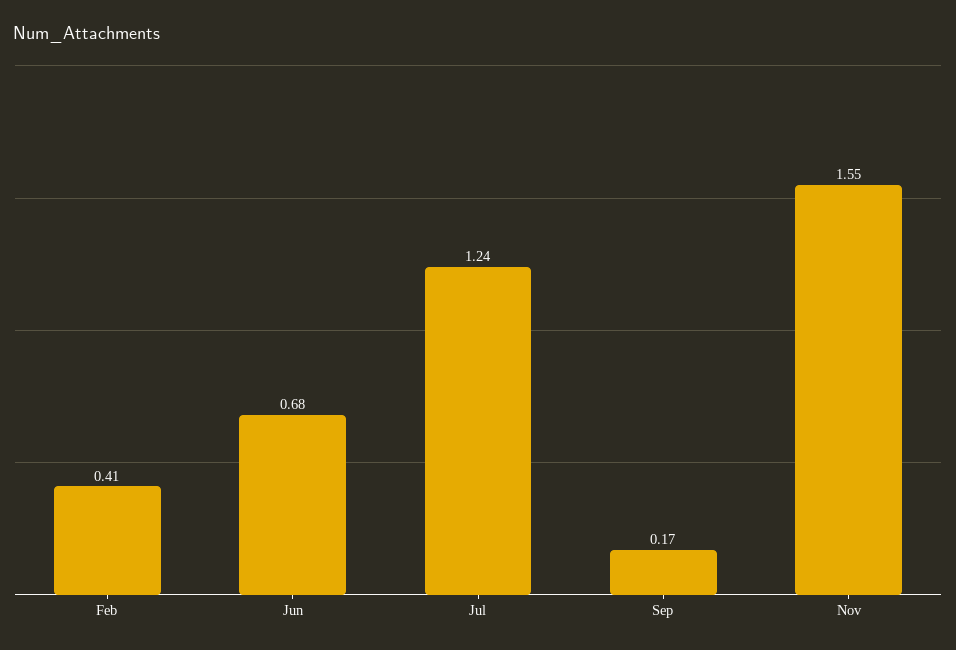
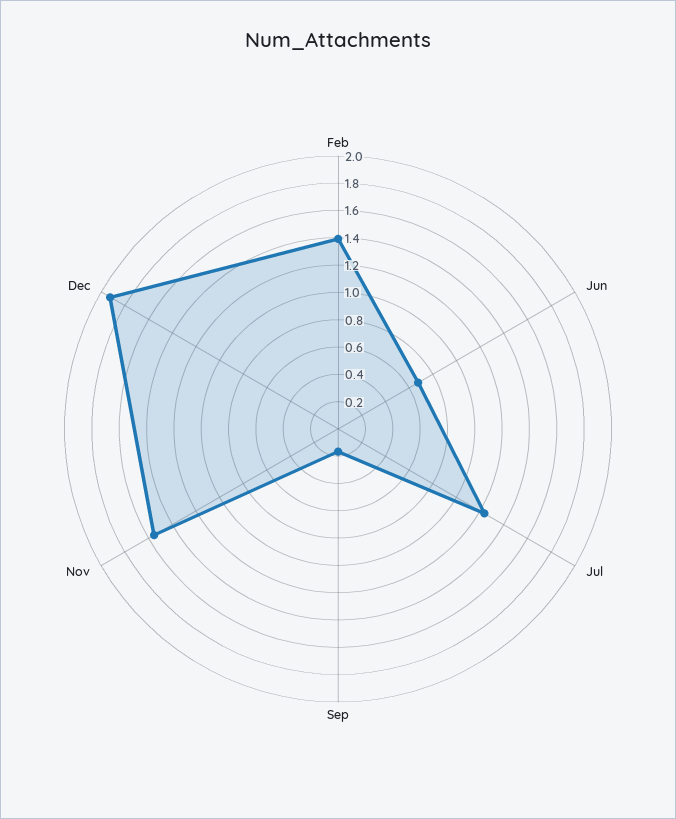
Feb: 0.41 -> 1.4
Dec: none -> 1.9

